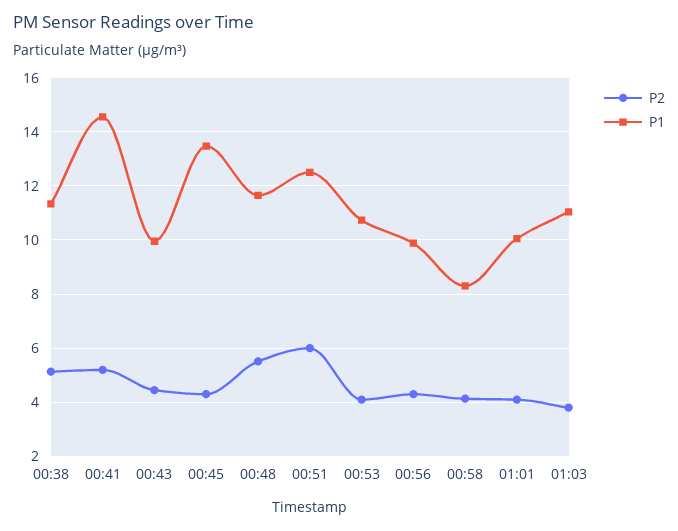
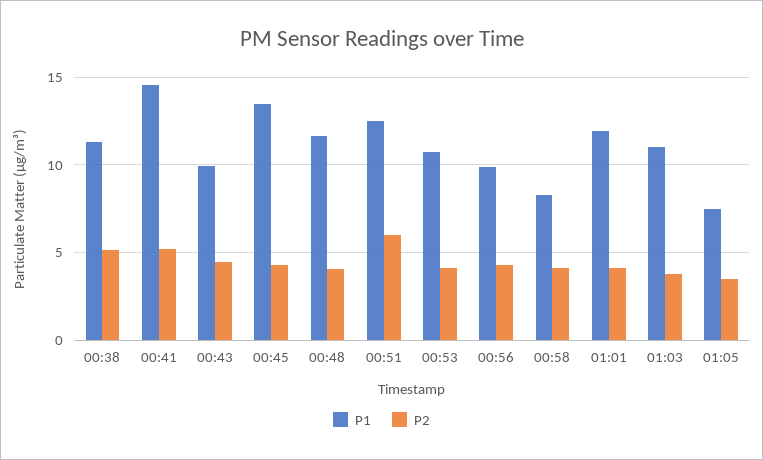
P2, 00:48: 5.5 -> 4
P1, 01:01: 10 -> 12
P1, 01:05: none -> 7.5
P2, 01:05: none -> 3.5

